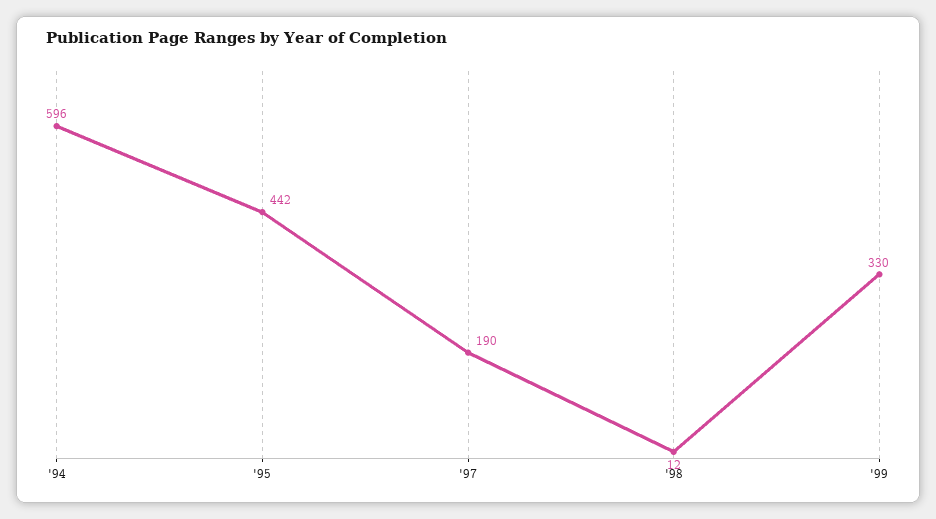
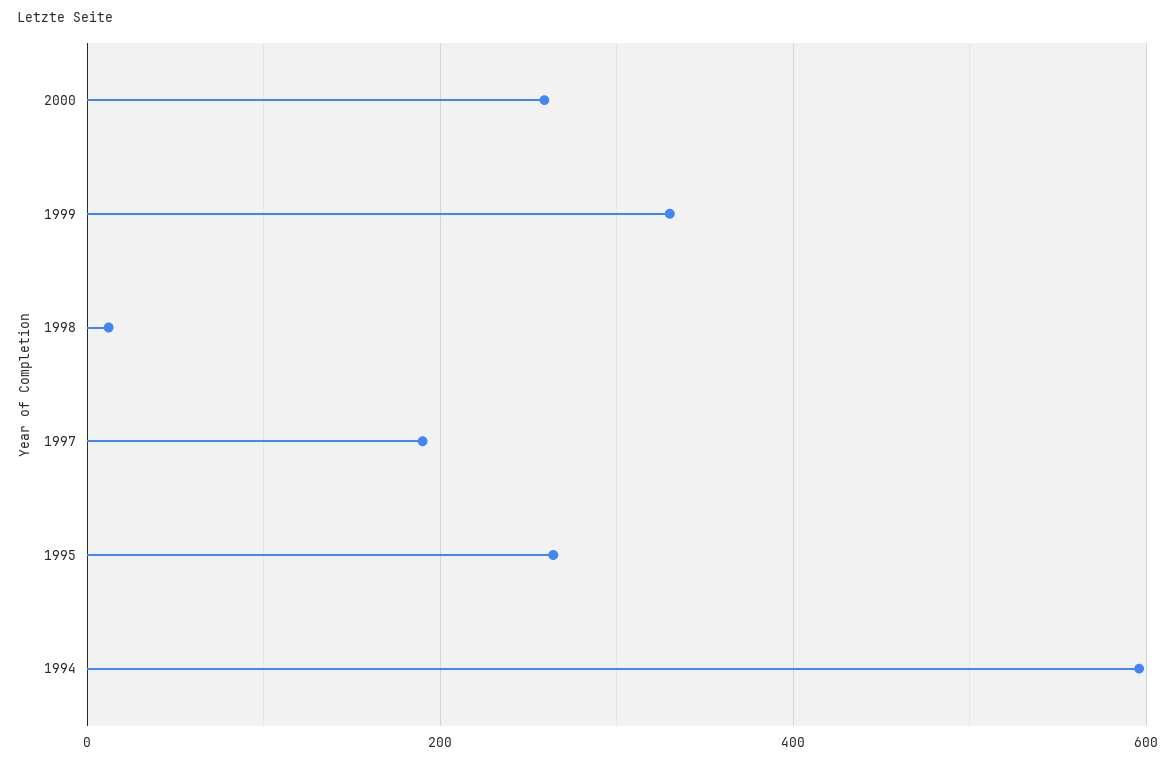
'95: 442 -> 260
2000: none -> 260

